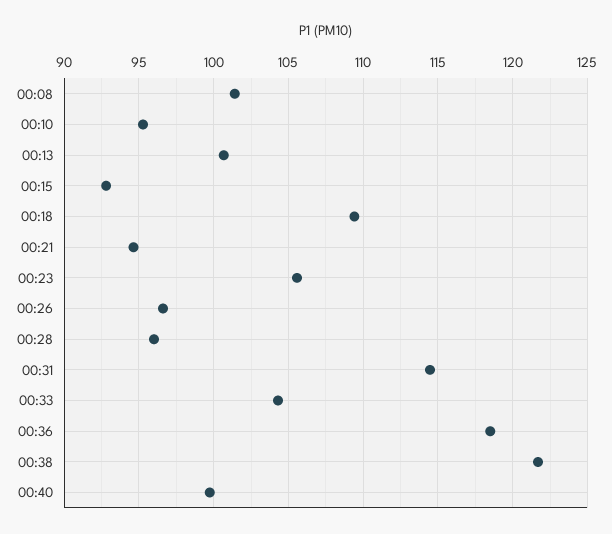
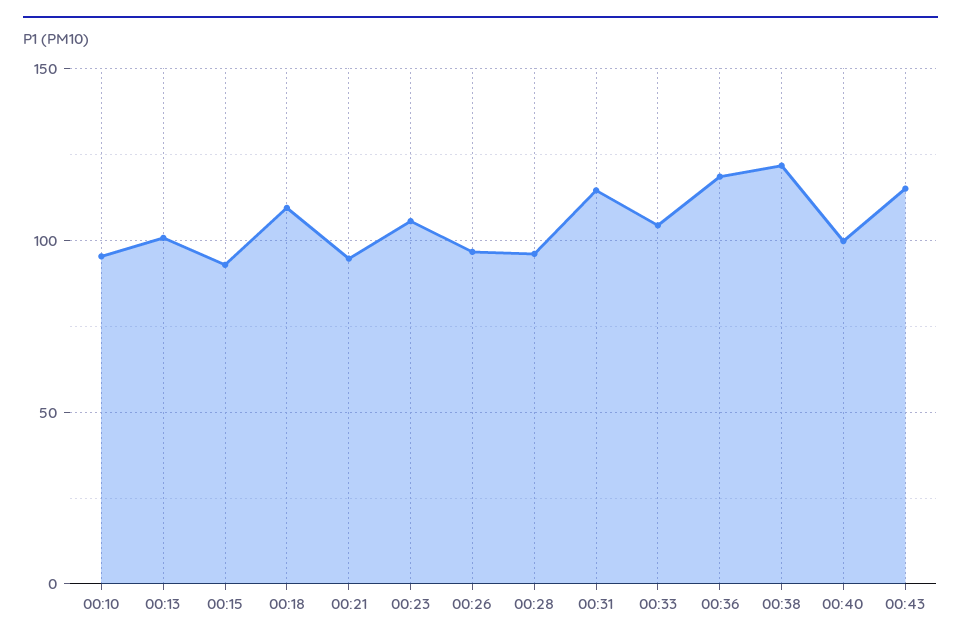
00:08: 101.5 -> none
00:43: none -> 115

